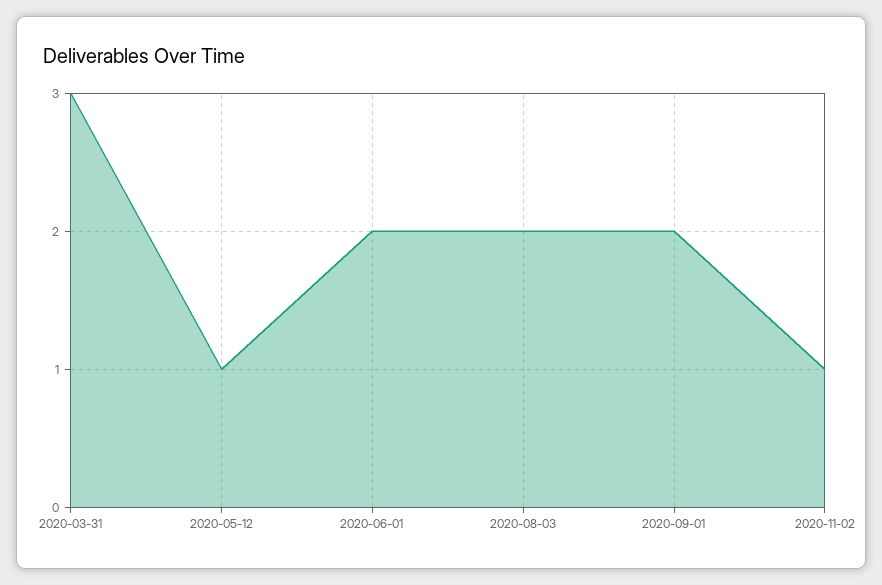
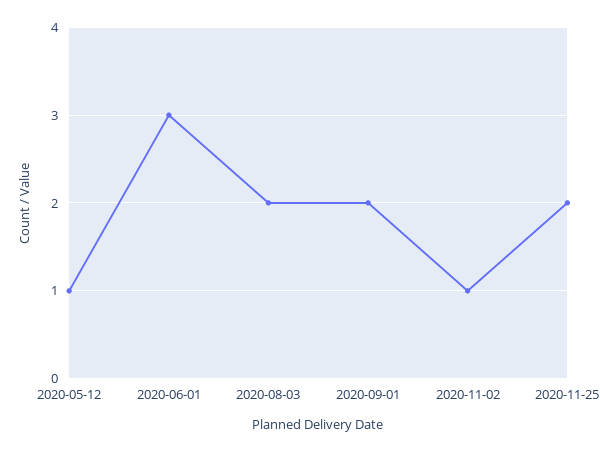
2020-03-31: 3 -> none
2020-06-01: 2 -> 3
2020-11-25: none -> 2

